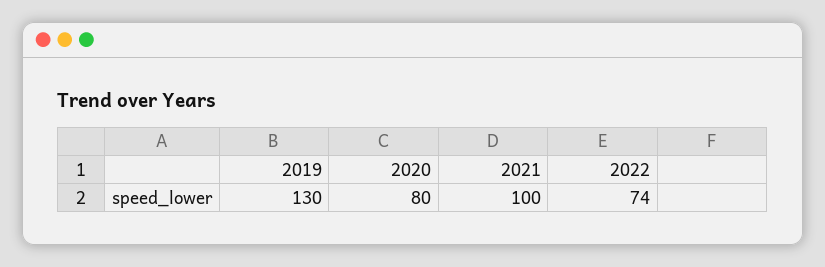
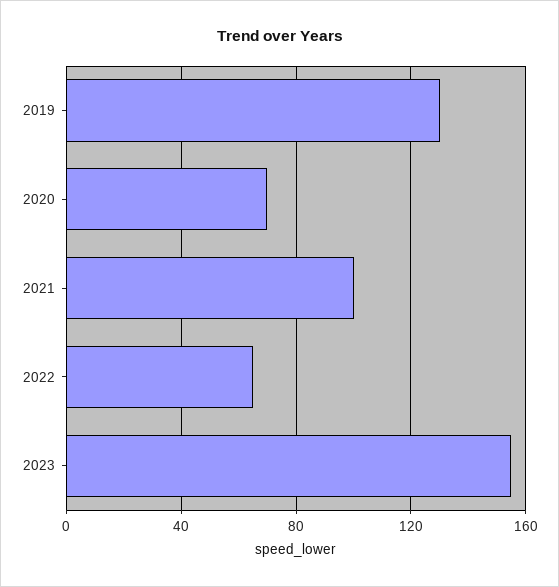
2020: 80 -> 70
2022: 74 -> 65
2023: none -> 155

